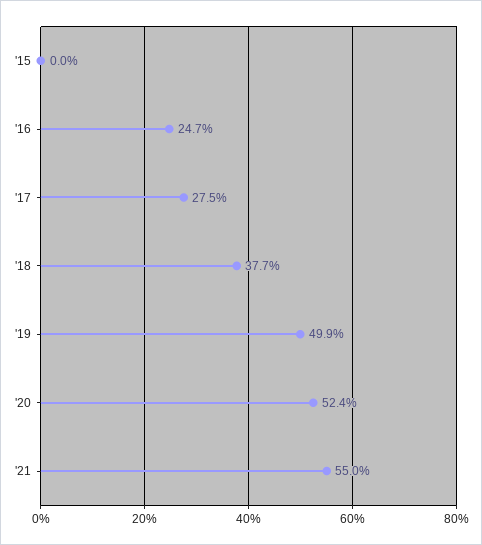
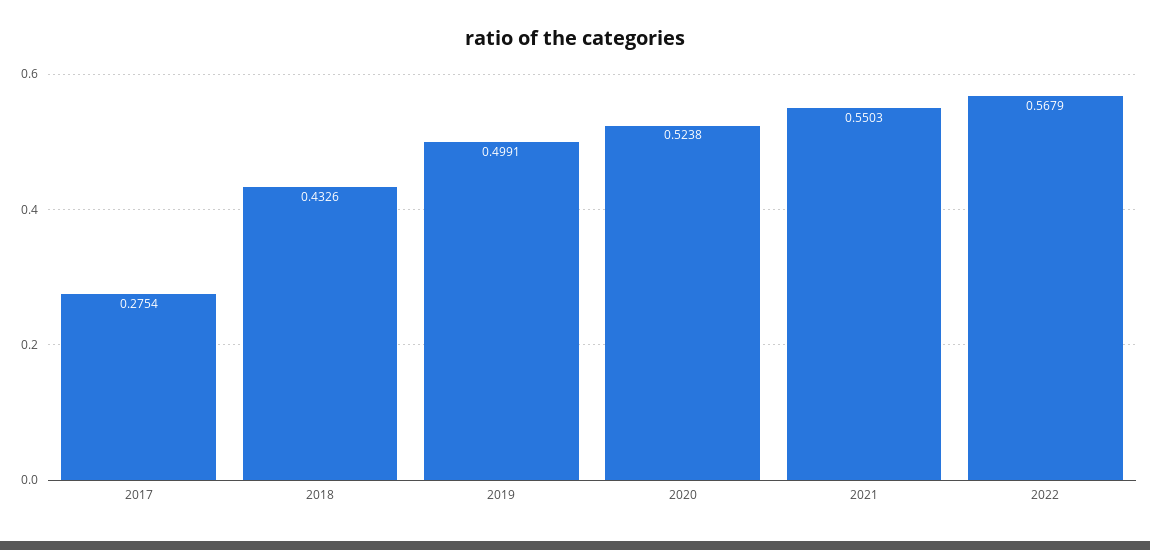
'15: 0 -> none
'16: 0.247 -> none
'18: 0.377 -> 0.4326
2022: none -> 0.5679

